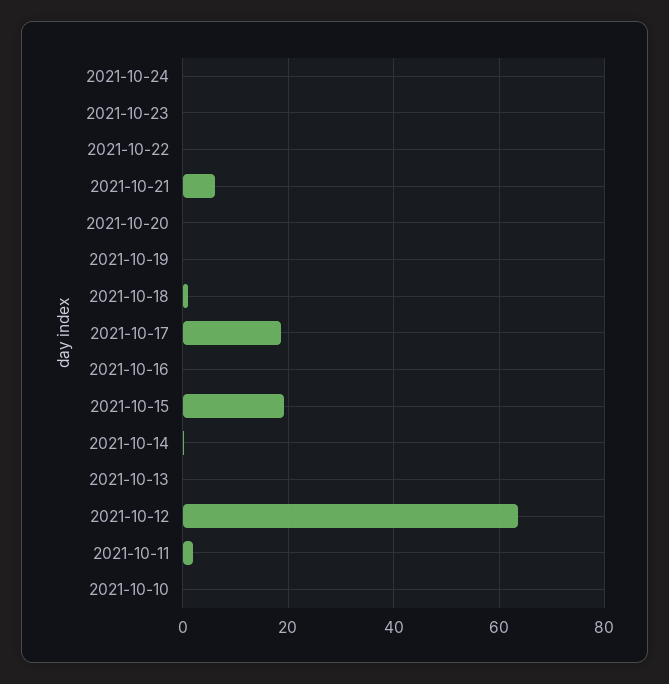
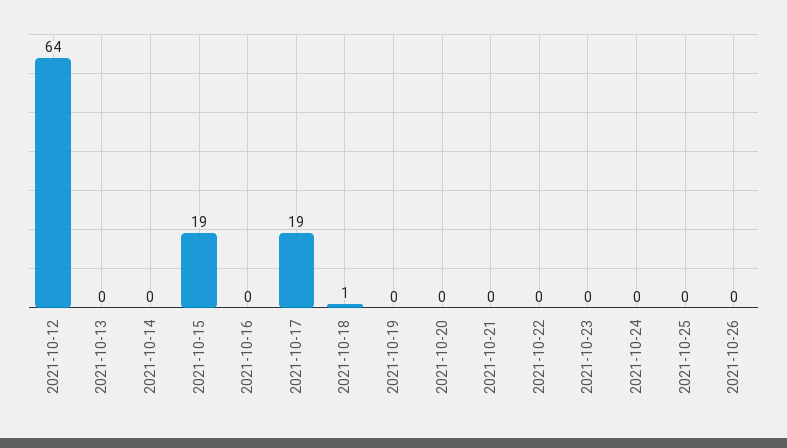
2021-10-21: 6 -> 0
2021-10-11: 2 -> none
2021-10-10: 0 -> none
2021-10-25: none -> 0
2021-10-26: none -> 0

